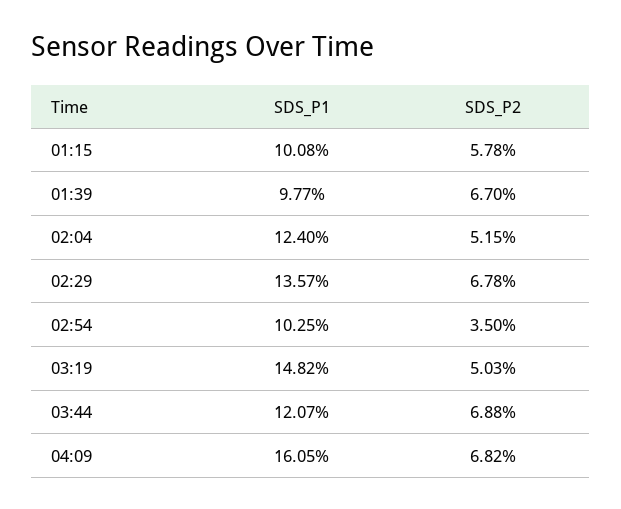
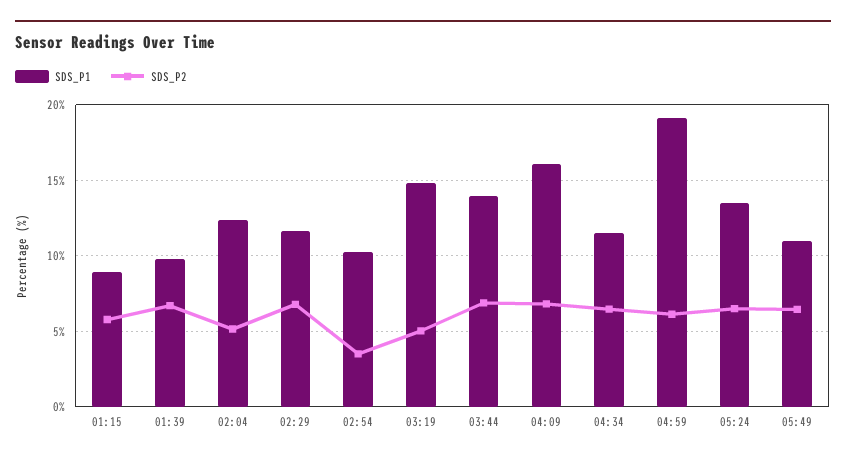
SDS_P1, 01:15: 10.08 -> 9
SDS_P1, 02:29: 13.57 -> 11.5
SDS_P1, 03:44: 12.07 -> 14
SDS_P1, 04:34: none -> 11.5
SDS_P2, 04:34: none -> 6.5
SDS_P1, 04:59: none -> 19
SDS_P2, 04:59: none -> 6
SDS_P1, 05:24: none -> 13.5
SDS_P2, 05:24: none -> 6.5
SDS_P1, 05:49: none -> 11
SDS_P2, 05:49: none -> 6.5

